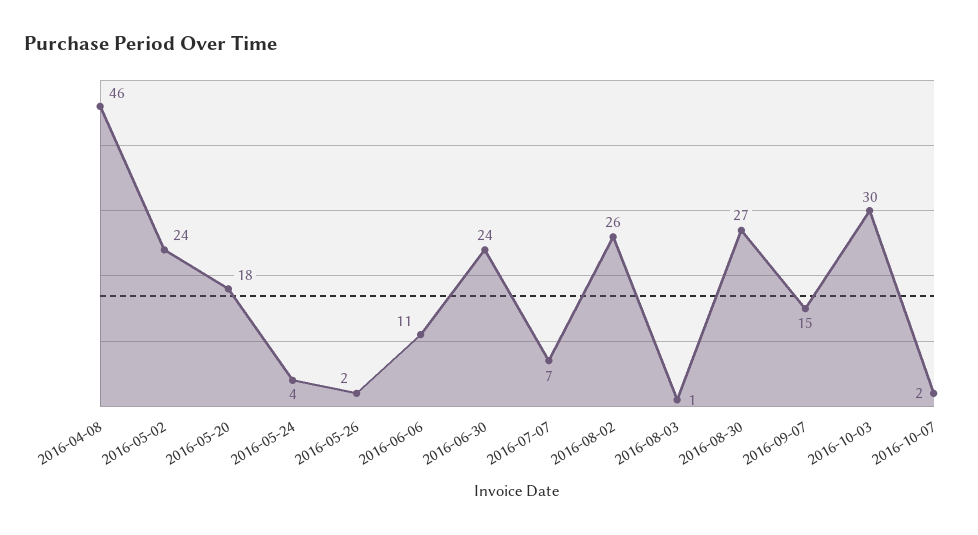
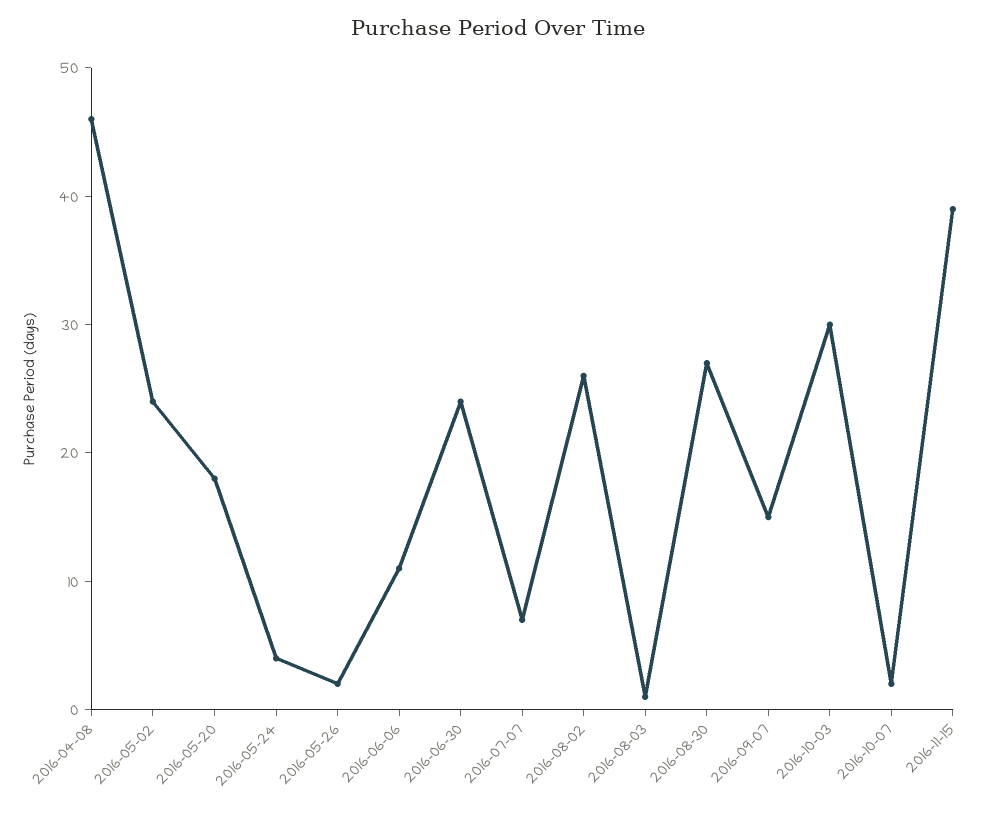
2016-11-15: none -> 39

